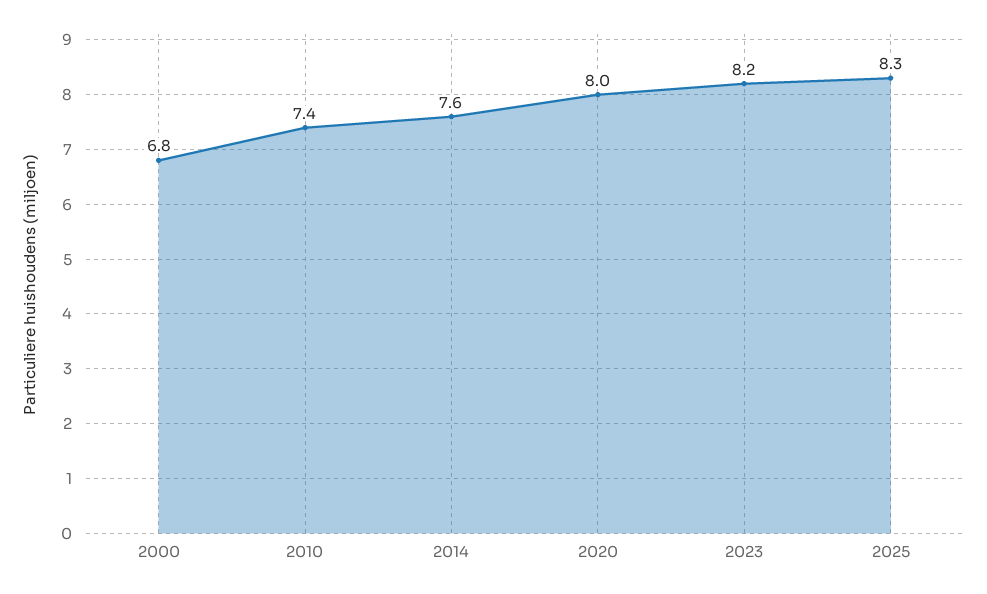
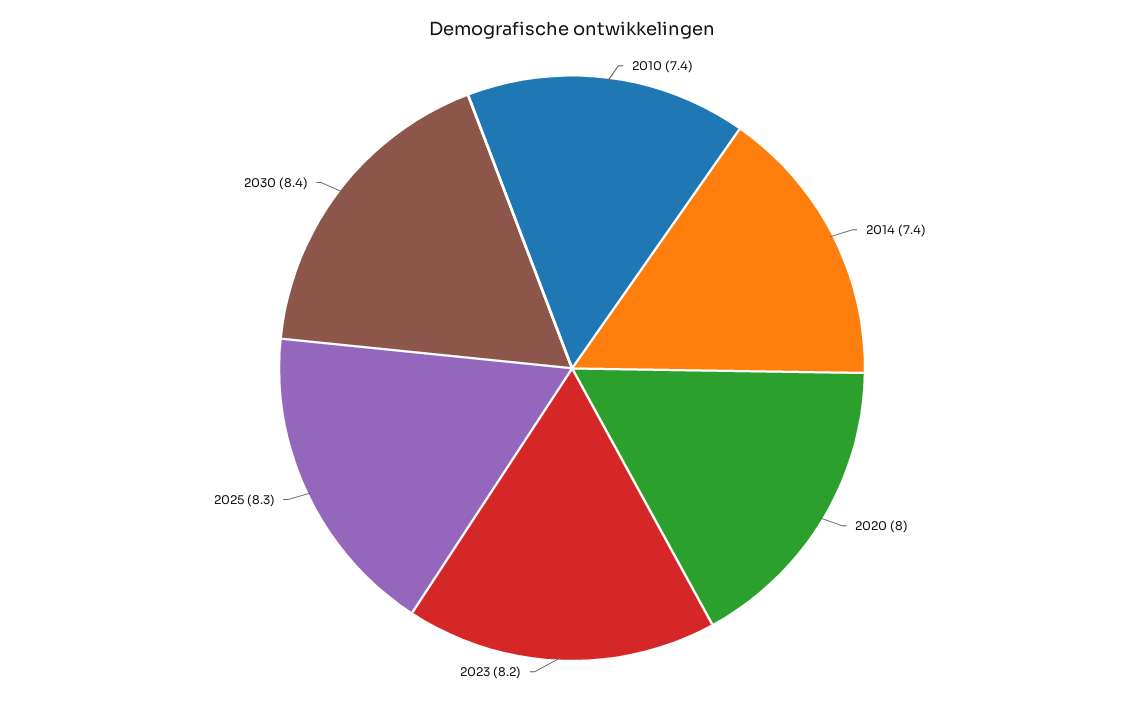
2000: 6.8 -> none
2014: 7.6 -> 7.4
2030: none -> 8.4

